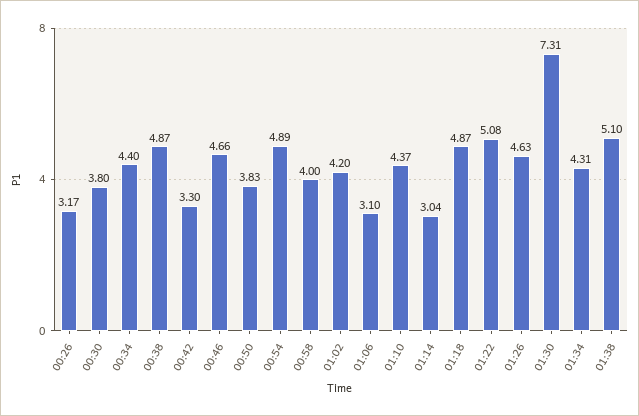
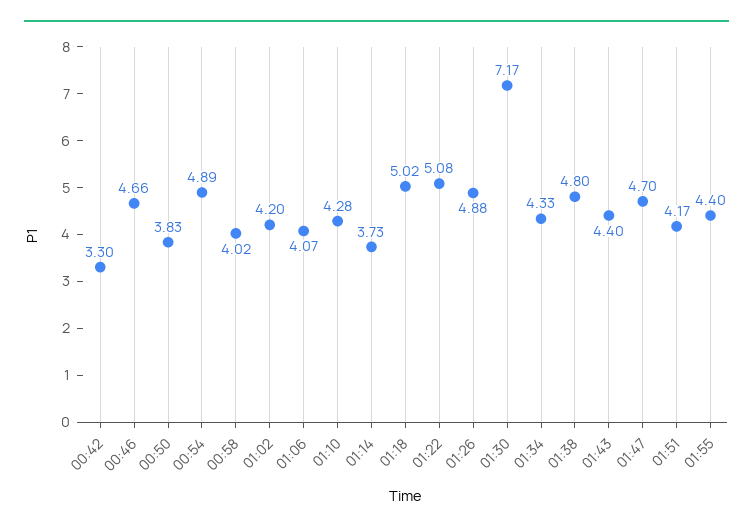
00:26: 3.17 -> none
00:30: 3.8 -> none
00:34: 4.4 -> none
00:38: 4.87 -> none
00:58: 4 -> 4.02
01:06: 3.1 -> 4.07
01:10: 4.37 -> 4.28
01:14: 3.04 -> 3.73
01:18: 4.87 -> 5.02
01:26: 4.63 -> 4.88
01:30: 7.31 -> 7.17
01:34: 4.31 -> 4.33
01:38: 5.1 -> 4.8
01:43: none -> 4.4
01:47: none -> 4.7
01:51: none -> 4.17
01:55: none -> 4.4

